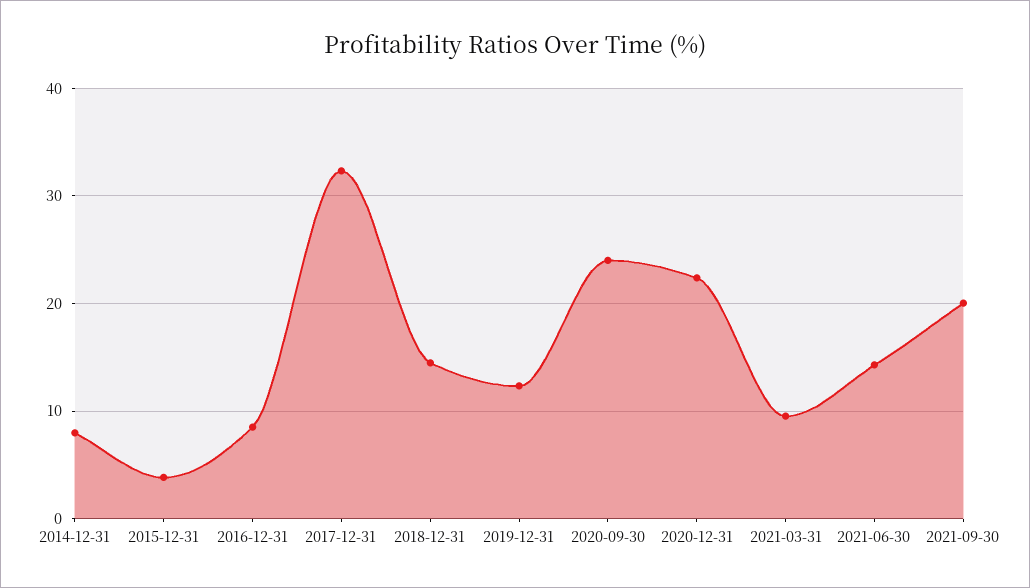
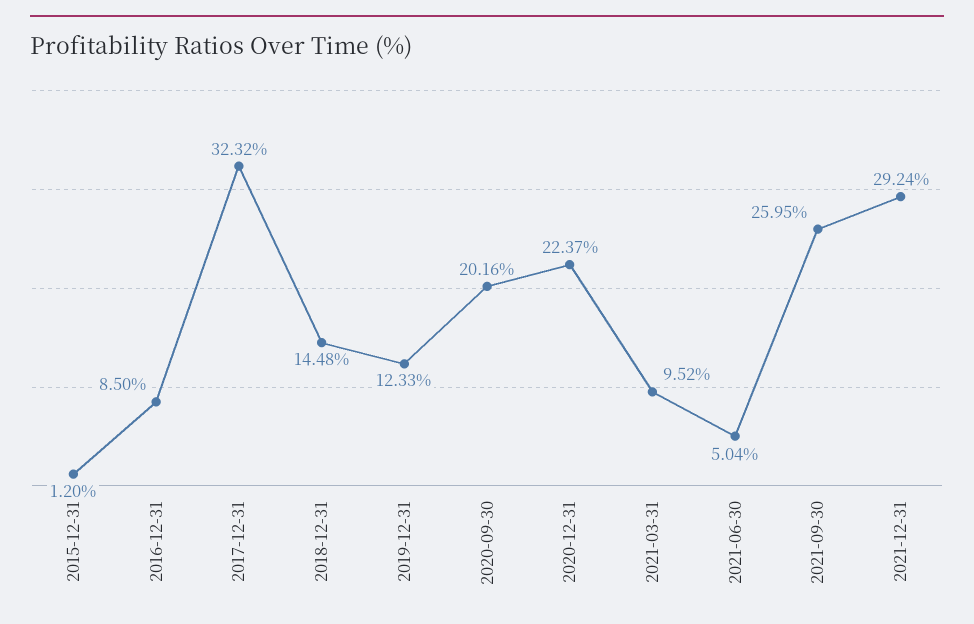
2014-12-31: 8 -> none
2015-12-31: 4 -> 1.2
2020-09-30: 24 -> 20.16
2021-06-30: 14 -> 5.04
2021-09-30: 20 -> 25.95
2021-12-31: none -> 29.24

